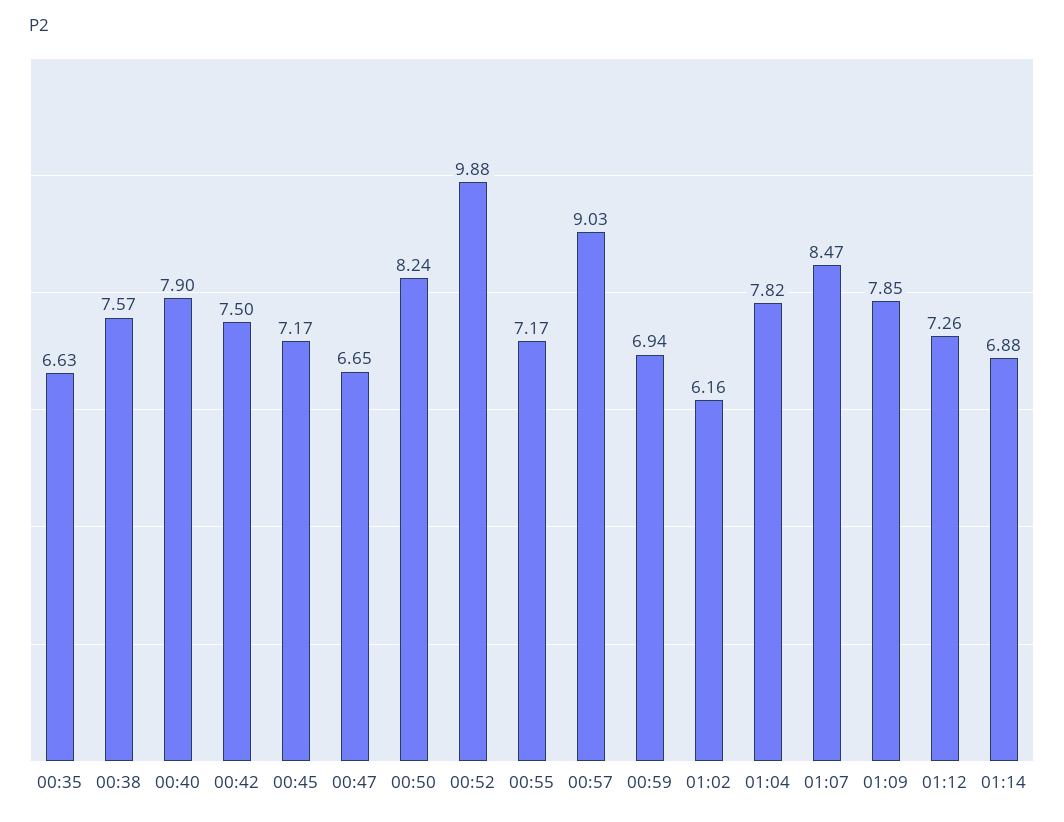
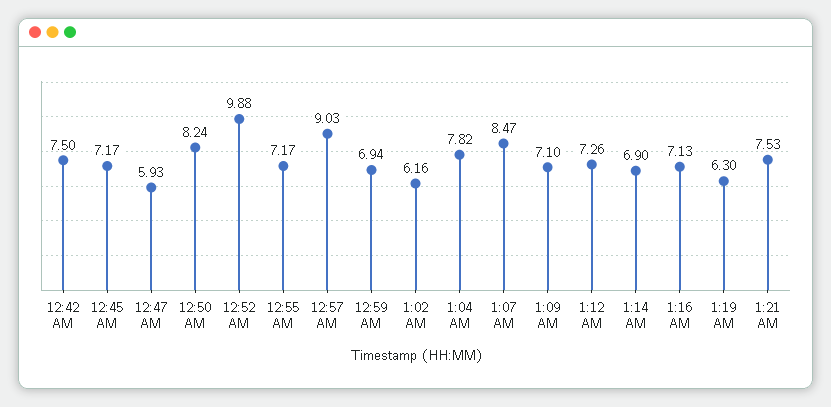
00:35: 6.63 -> none
00:38: 7.57 -> none
00:40: 7.9 -> none
00:47: 6.65 -> 5.93
01:09: 7.85 -> 7.1
01:14: 6.88 -> 6.9
1:16 AM: none -> 7.13
1:19 AM: none -> 6.3
1:21 AM: none -> 7.53

